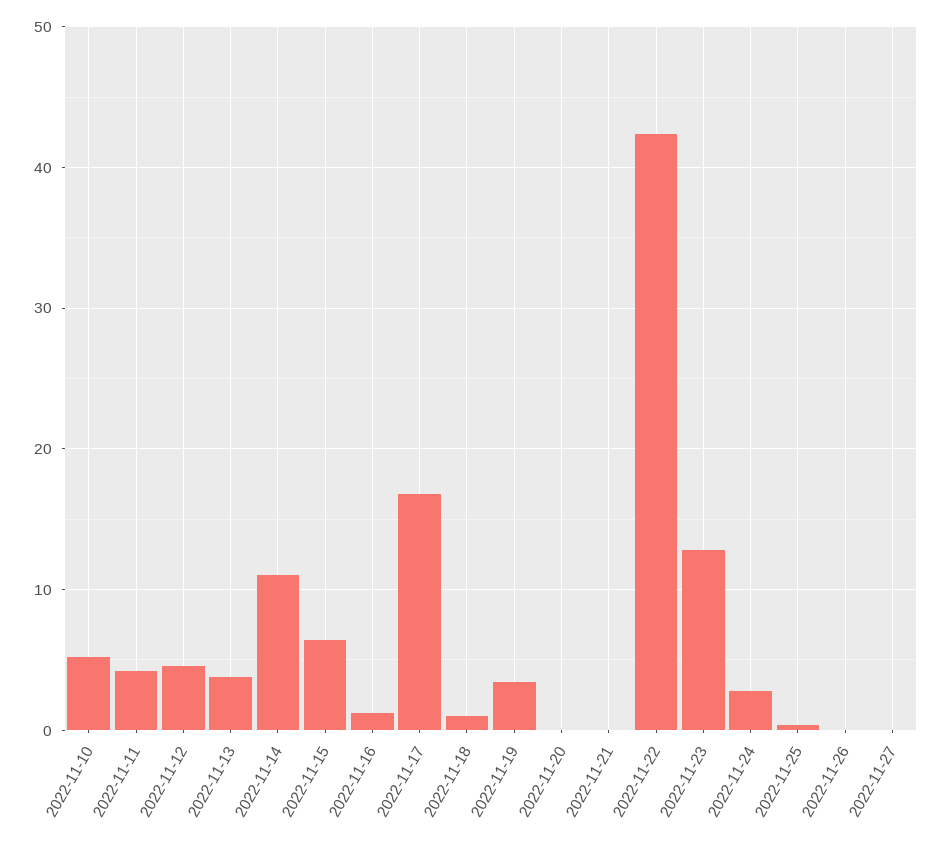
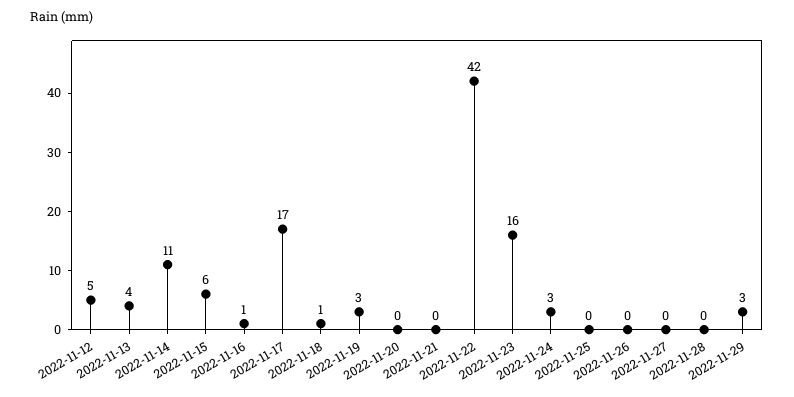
2022-11-10: 5 -> none
2022-11-11: 4 -> none
2022-11-23: 13 -> 16
2022-11-28: none -> 0
2022-11-29: none -> 3

